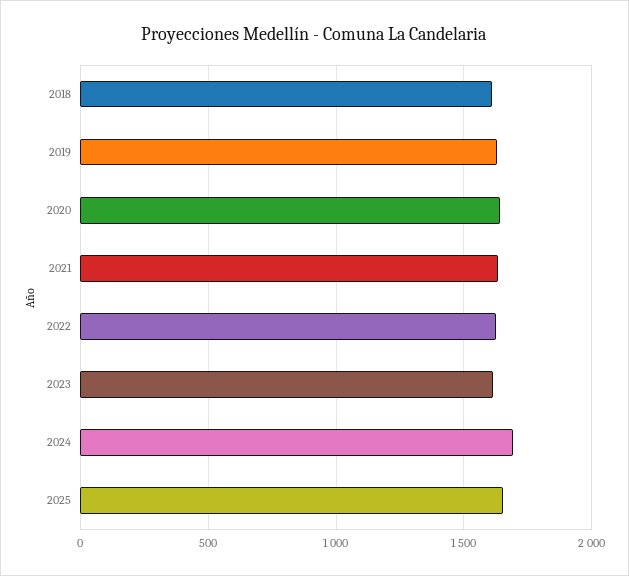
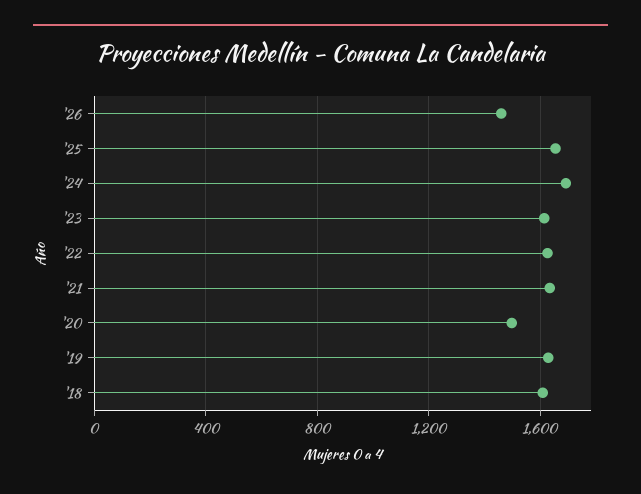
2020: 1650 -> 1500
'26: none -> 1450

